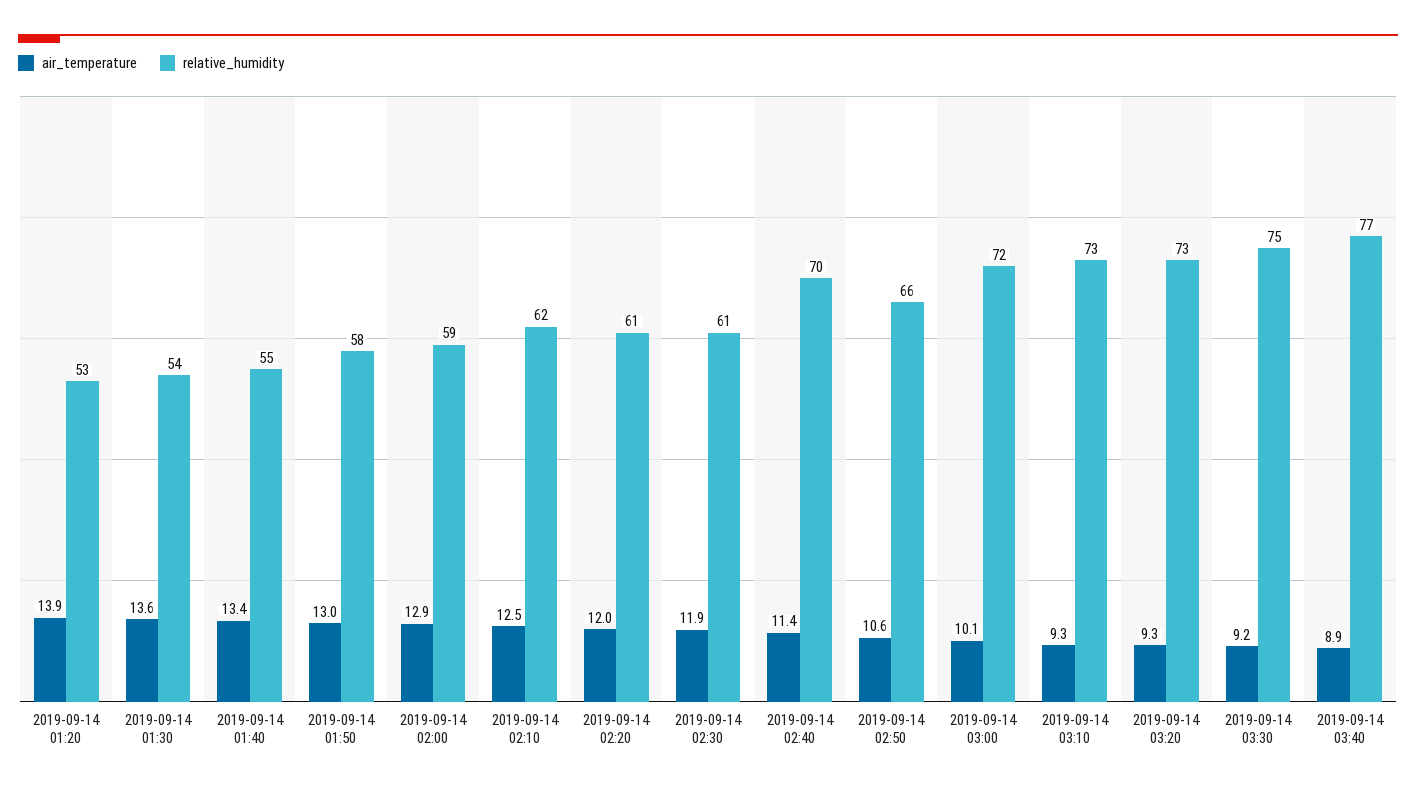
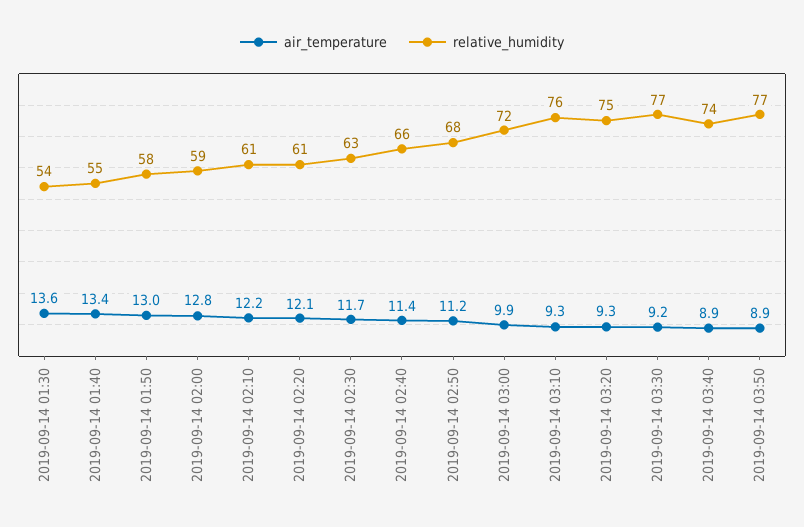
air_temperature, 2019-09-14 01:20: 13.9 -> none
relative_humidity, 2019-09-14 01:20: 53 -> none
air_temperature, 2019-09-14 02:00: 12.9 -> 12.8
air_temperature, 2019-09-14 02:10: 12.5 -> 12.2
relative_humidity, 2019-09-14 02:10: 62 -> 61
air_temperature, 2019-09-14 02:20: 12 -> 12.1
air_temperature, 2019-09-14 02:30: 11.9 -> 11.7
relative_humidity, 2019-09-14 02:30: 61 -> 63
relative_humidity, 2019-09-14 02:40: 70 -> 66
air_temperature, 2019-09-14 02:50: 10.6 -> 11.2
relative_humidity, 2019-09-14 02:50: 66 -> 68
air_temperature, 2019-09-14 03:00: 10.1 -> 9.9
relative_humidity, 2019-09-14 03:10: 73 -> 76
relative_humidity, 2019-09-14 03:20: 73 -> 75
relative_humidity, 2019-09-14 03:30: 75 -> 77
relative_humidity, 2019-09-14 03:40: 77 -> 74
air_temperature, 2019-09-14 03:50: none -> 8.9
relative_humidity, 2019-09-14 03:50: none -> 77

